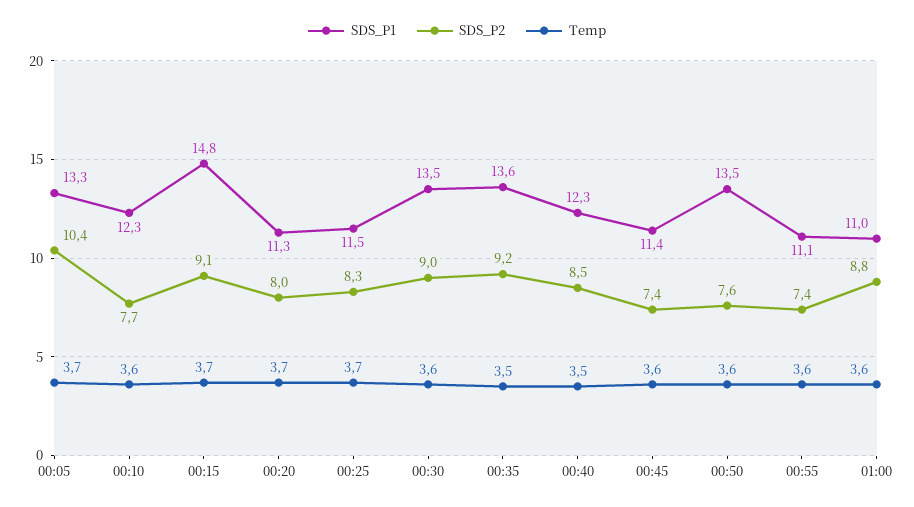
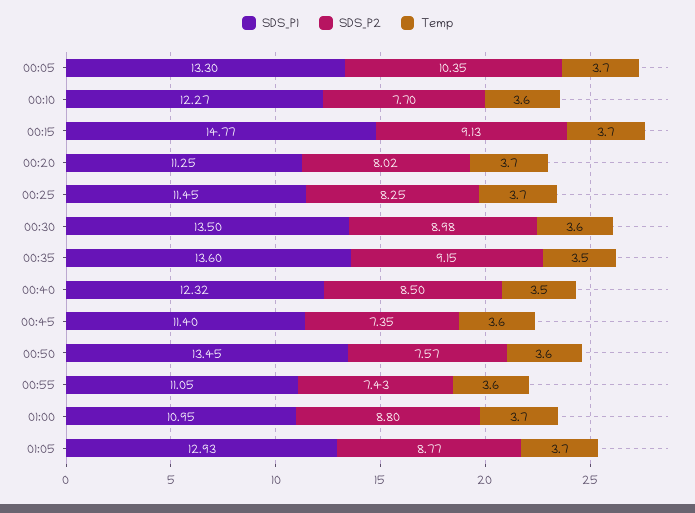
Temp, 01:00: 3.6 -> 3.7
SDS_P1, 01:05: none -> 12.93
SDS_P2, 01:05: none -> 8.77
Temp, 01:05: none -> 3.7

